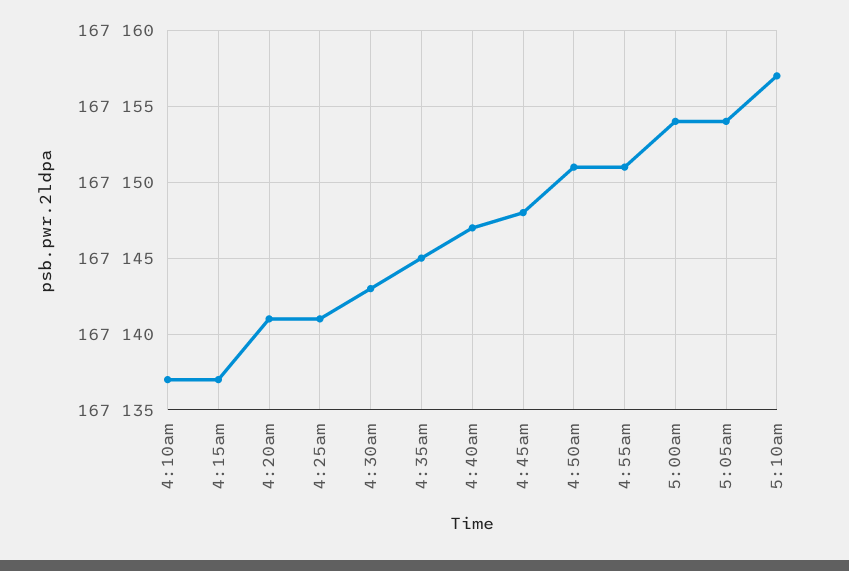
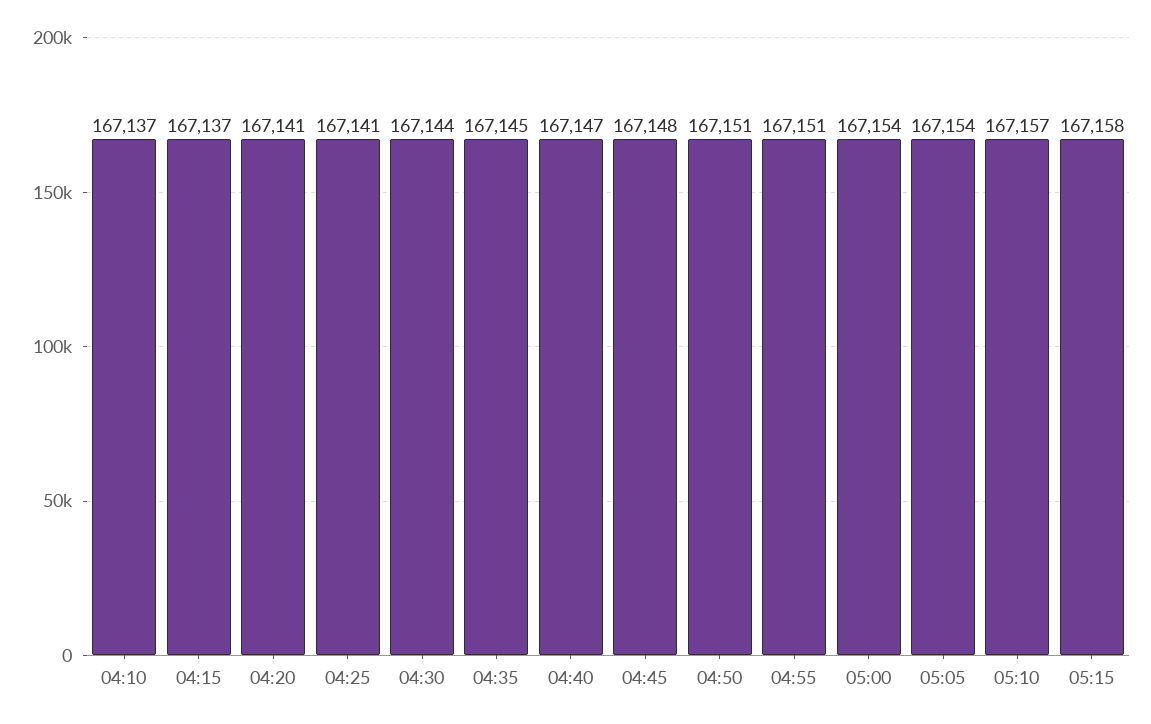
4:30am: 167143 -> 167144
05:15: none -> 167158

